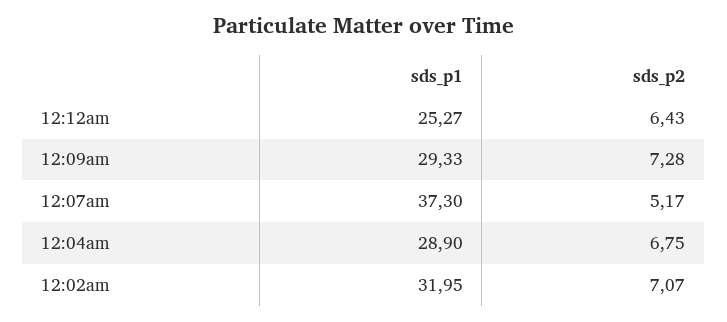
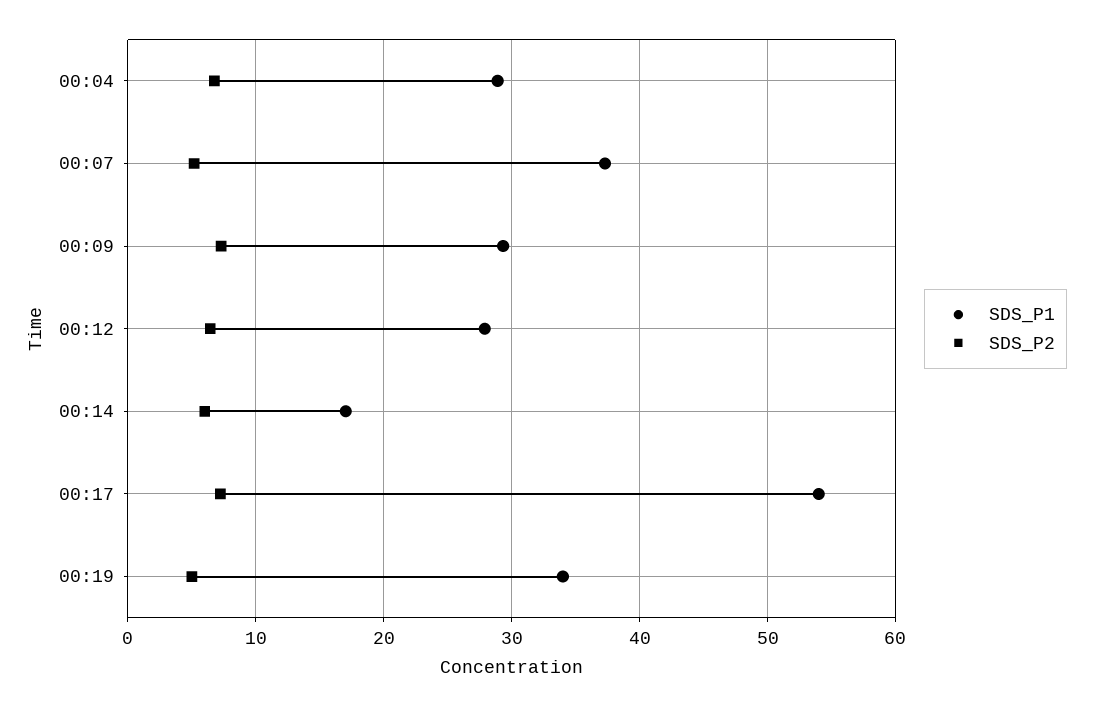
sds_p1, 12:12am: 25.27 -> 28
sds_p1, 12:02am: 31.95 -> none
sds_p2, 12:02am: 7.07 -> none
sds_p1, 00:14: none -> 17
sds_p2, 00:14: none -> 6
sds_p1, 00:17: none -> 54
sds_p2, 00:17: none -> 7
sds_p1, 00:19: none -> 34
sds_p2, 00:19: none -> 5

